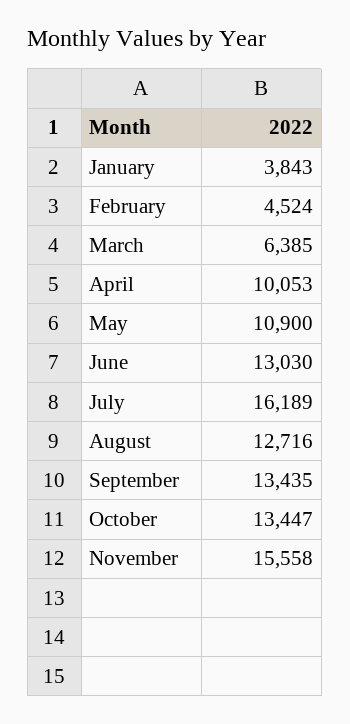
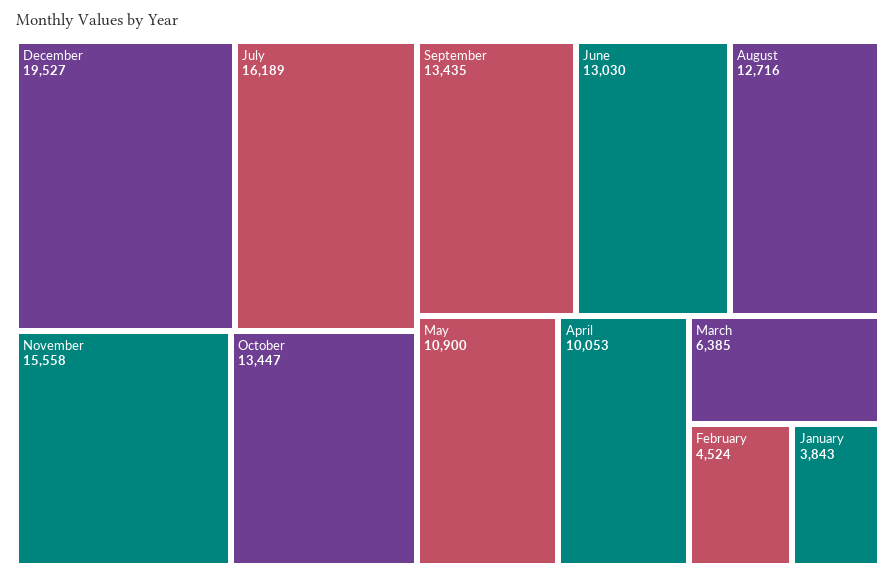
December: none -> 19527

